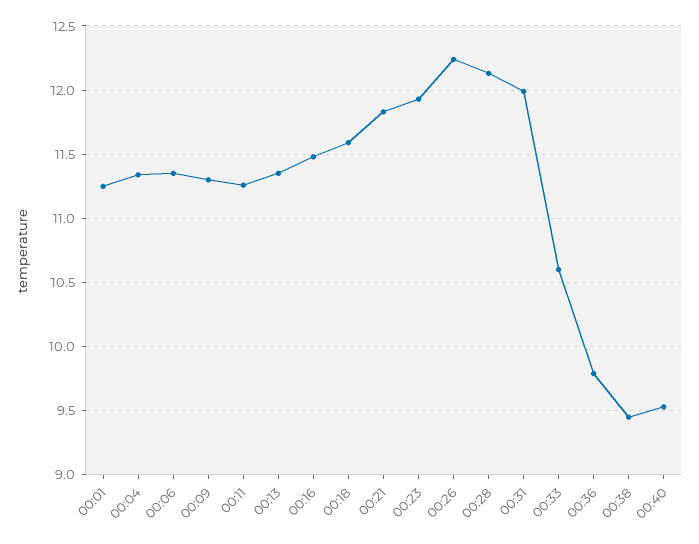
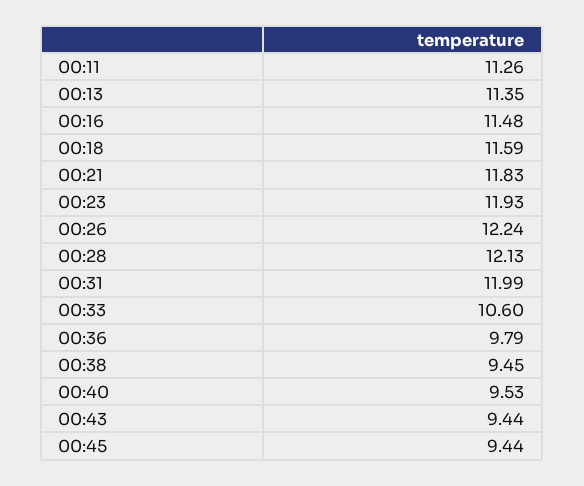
00:01: 11.25 -> none
00:04: 11.35 -> none
00:06: 11.35 -> none
00:09: 11.3 -> none
00:43: none -> 9.44
00:45: none -> 9.44

